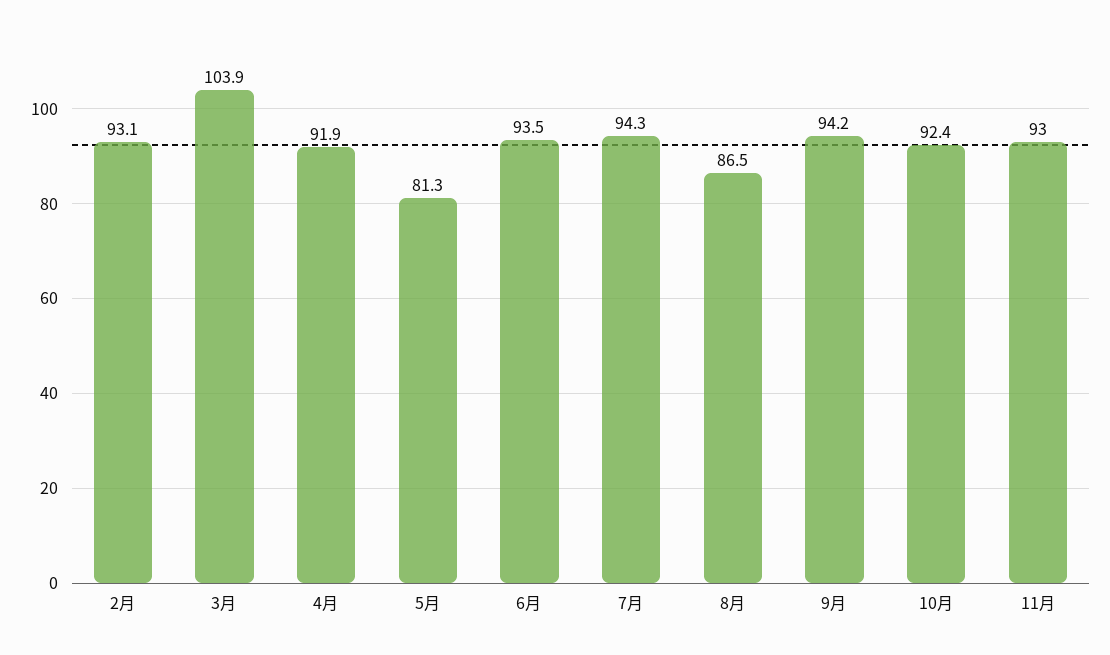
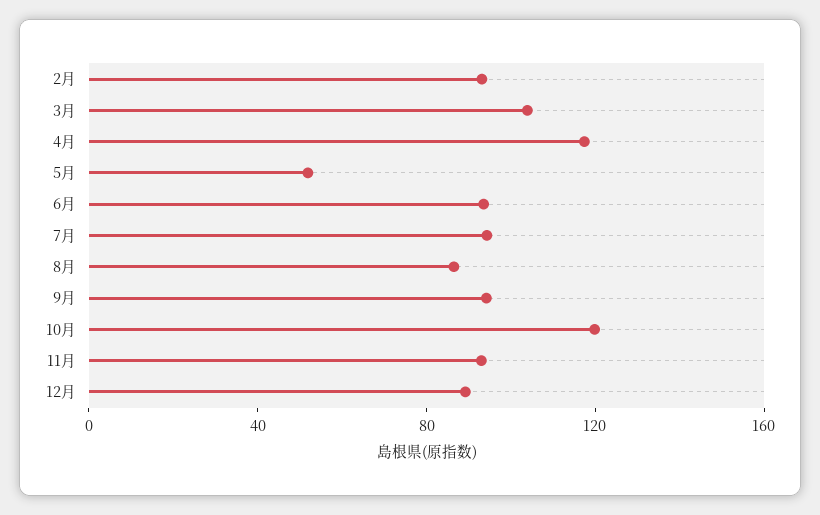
4月: 91.9 -> 120
5月: 81.3 -> 50
10月: 92.4 -> 120
12月: none -> 90

